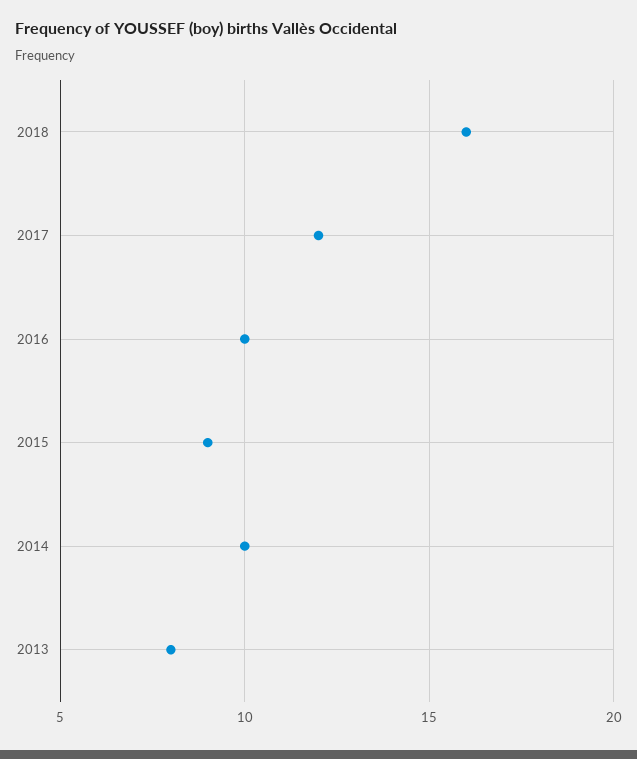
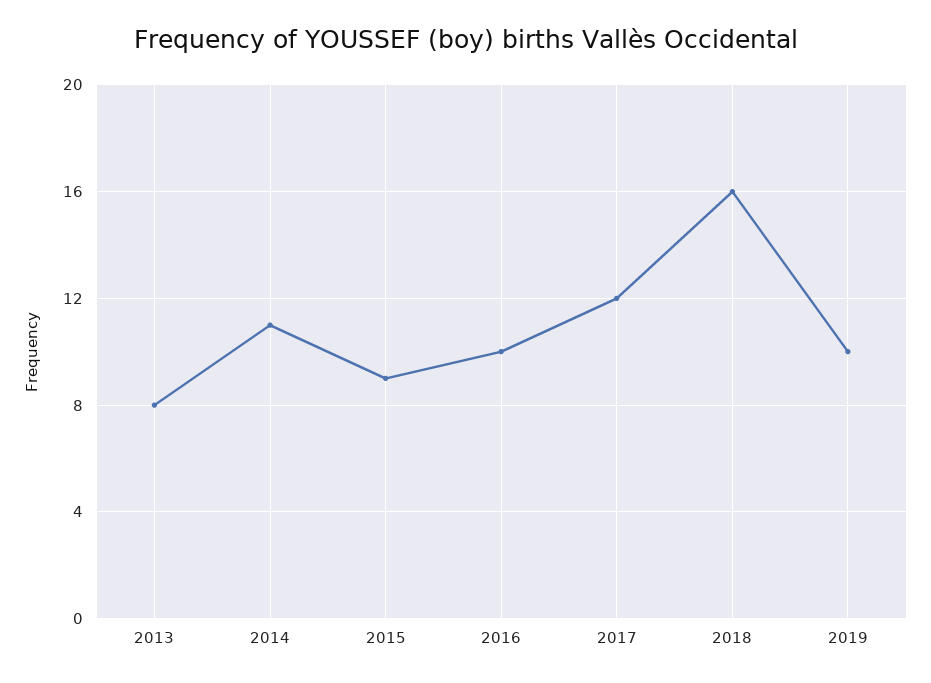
2014: 10 -> 11
2019: none -> 10

